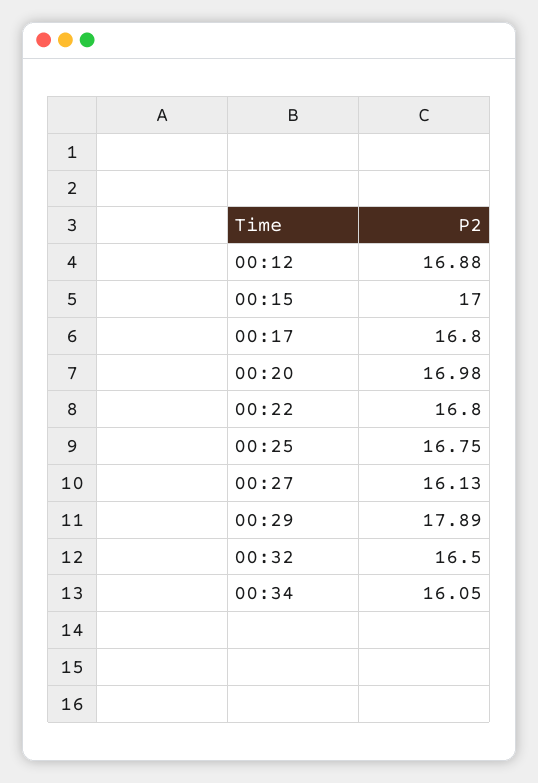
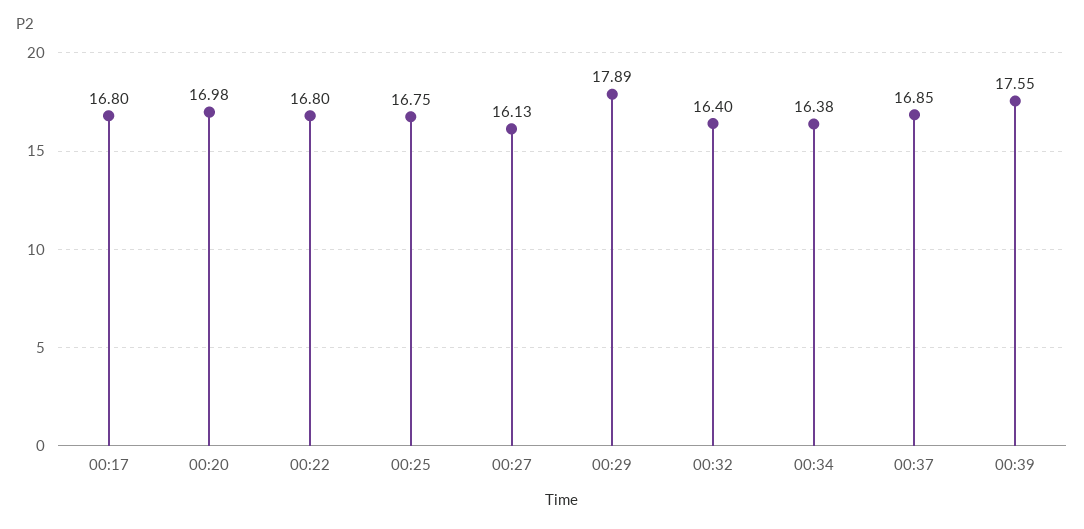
00:12: 16.88 -> none
00:15: 17 -> none
00:32: 16.5 -> 16.4
00:34: 16.05 -> 16.38
00:37: none -> 16.85
00:39: none -> 17.55

